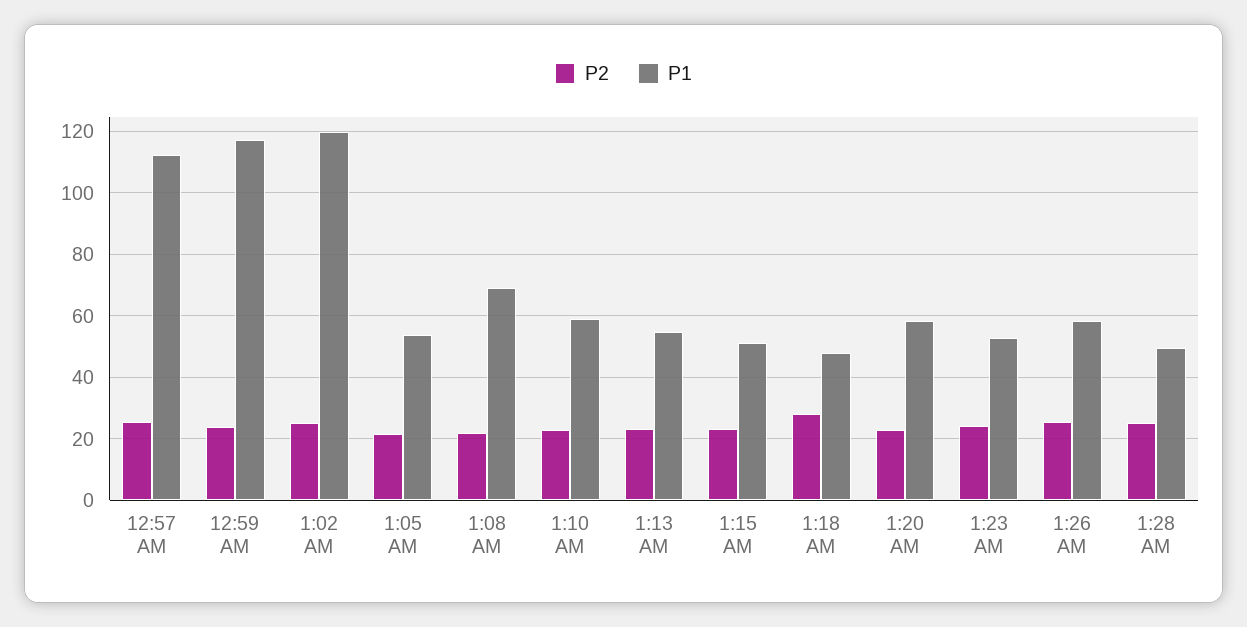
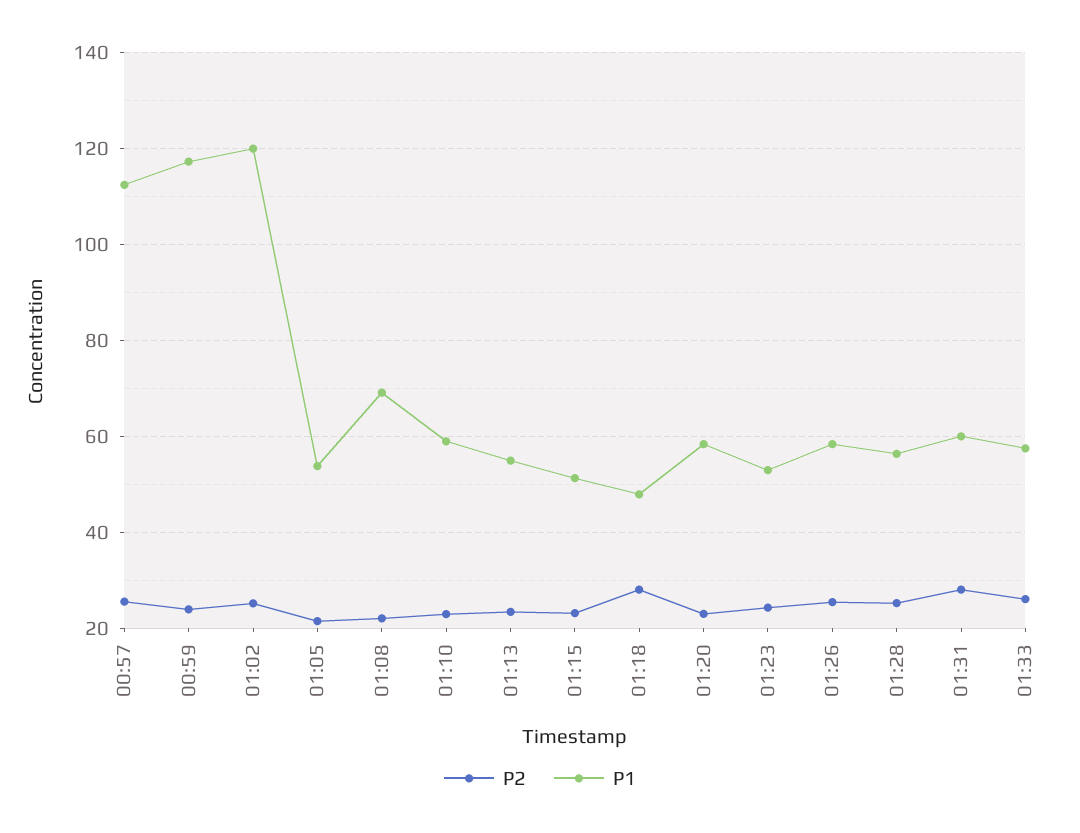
P1, 1:28 AM: 50 -> 56
P2, 01:31: none -> 28
P1, 01:31: none -> 60
P2, 01:33: none -> 26
P1, 01:33: none -> 58

